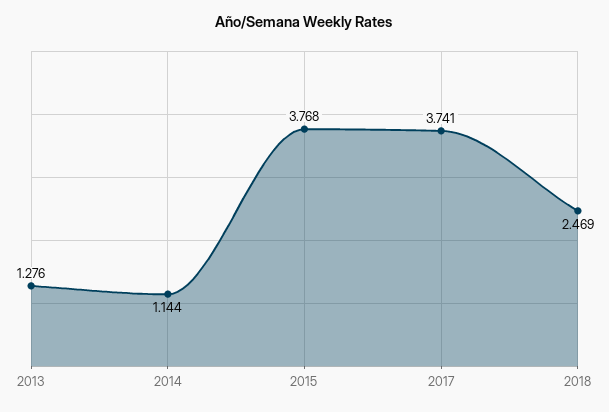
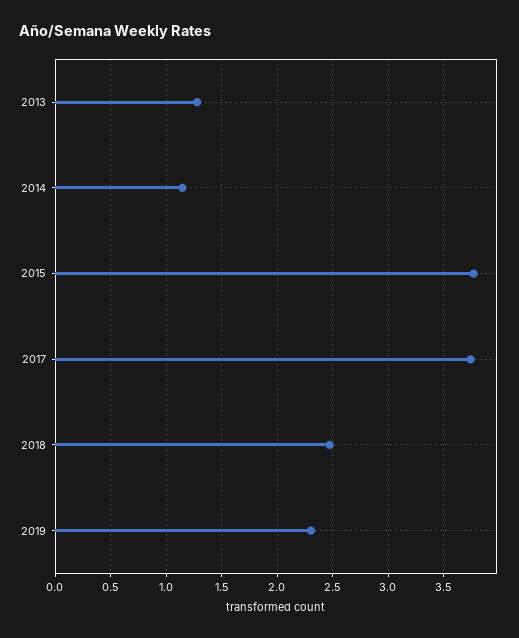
2019: none -> 2.3

